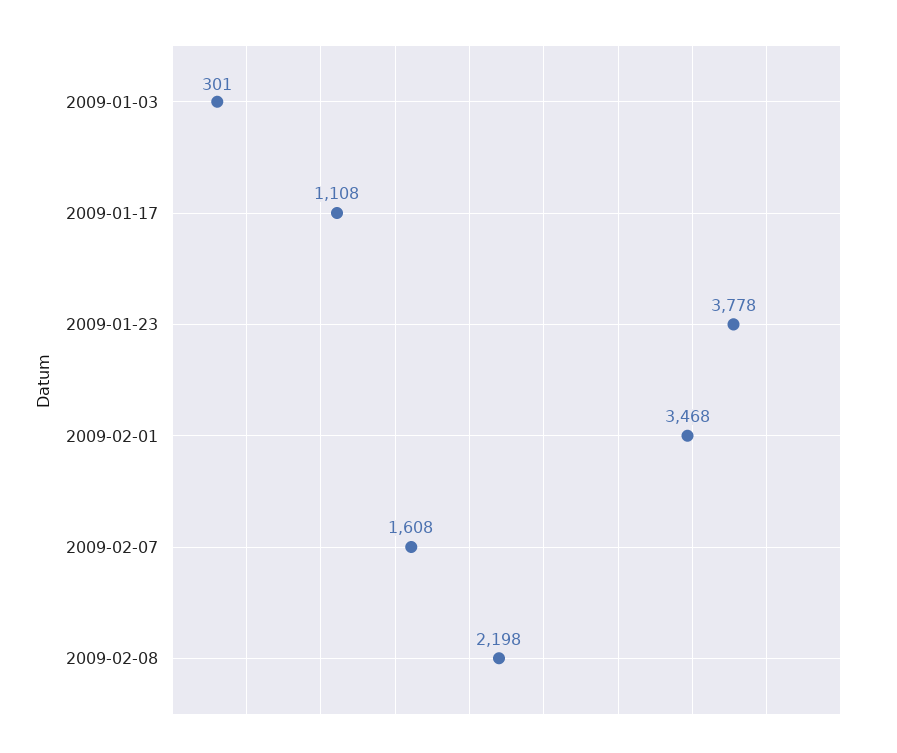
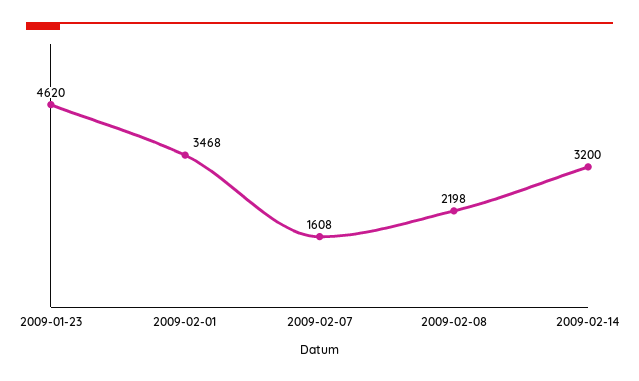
2009-01-03: 301 -> none
2009-01-17: 1108 -> none
2009-01-23: 3778 -> 4620
2009-02-14: none -> 3200

